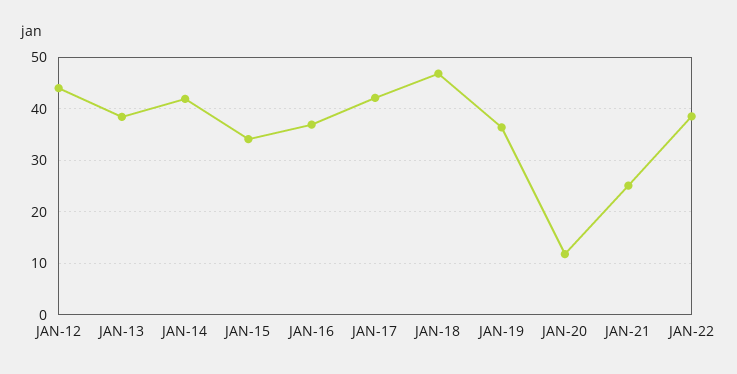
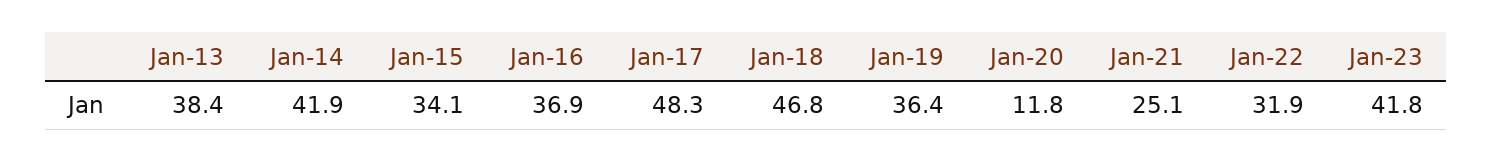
JAN-12: 44 -> none
JAN-17: 42 -> 48.3
JAN-22: 38 -> 31.9
Jan-23: none -> 41.8

